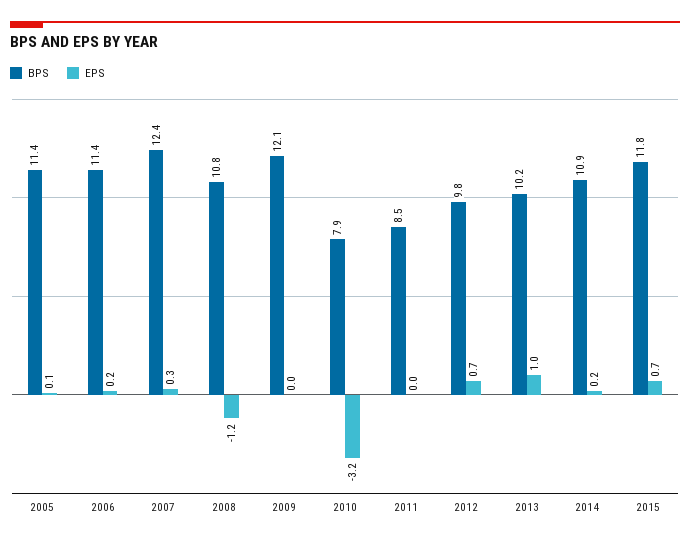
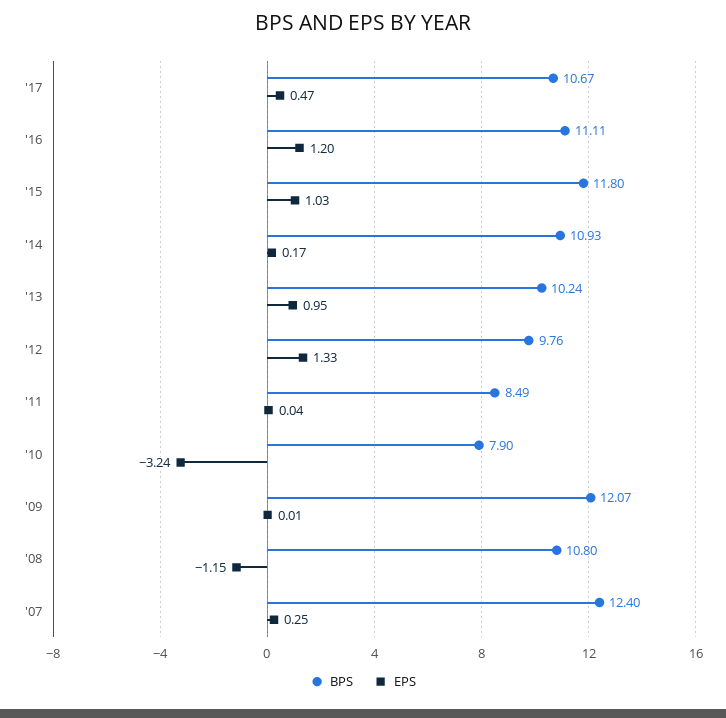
BPS, 2005: 11.4 -> none
EPS, 2005: 0.1 -> none
BPS, 2006: 11.4 -> none
EPS, 2006: 0.2 -> none
EPS, 2012: 0.7 -> 1.33
EPS, 2015: 0.7 -> 1.03
BPS, '17: none -> 10.67
EPS, '17: none -> 0.47
BPS, '16: none -> 11.11
EPS, '16: none -> 1.2

